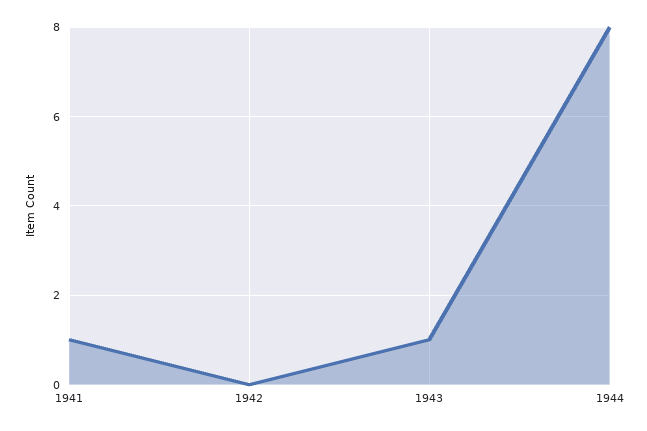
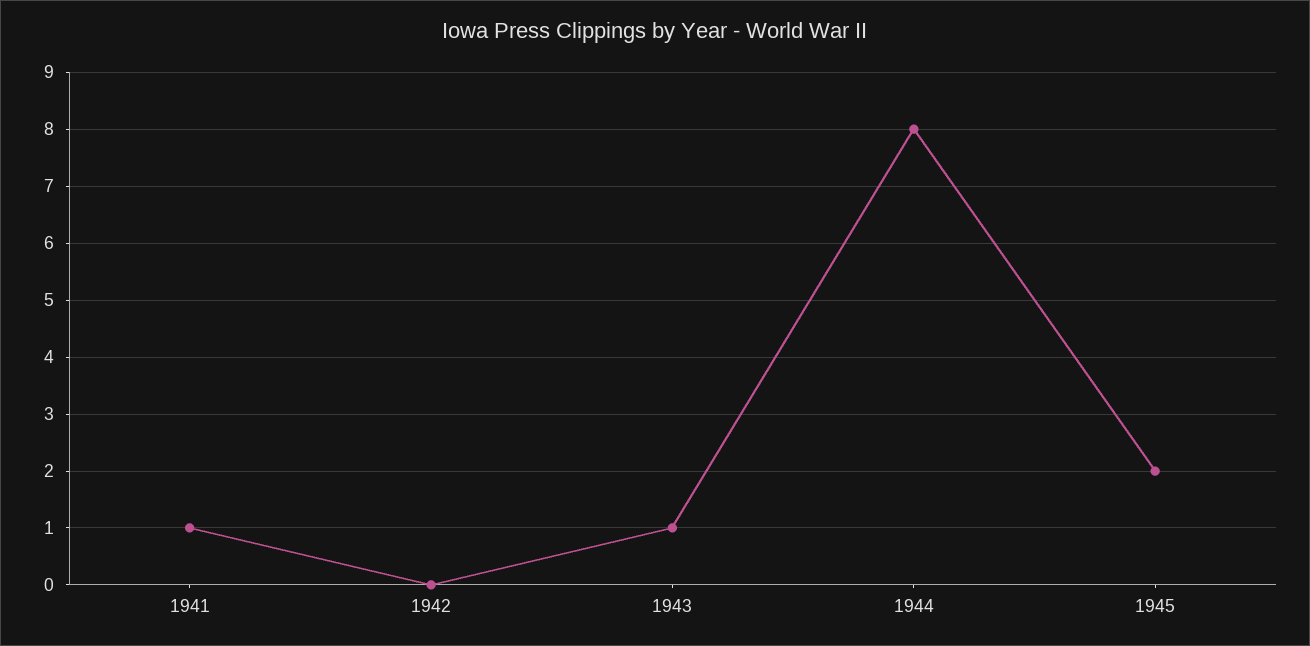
1945: none -> 2

